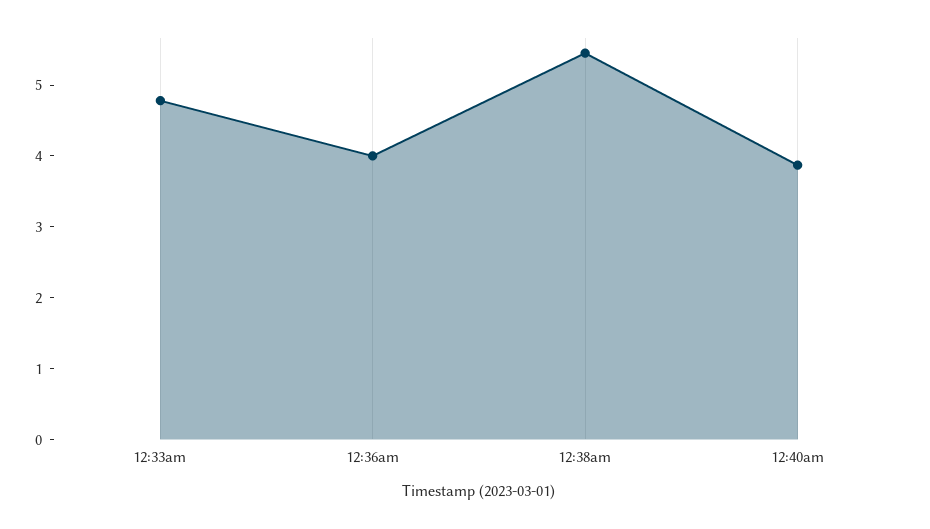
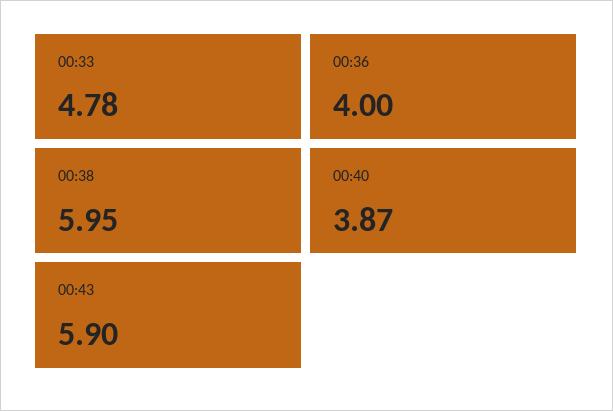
12:38am: 5.4 -> 5.95
00:43: none -> 5.9

